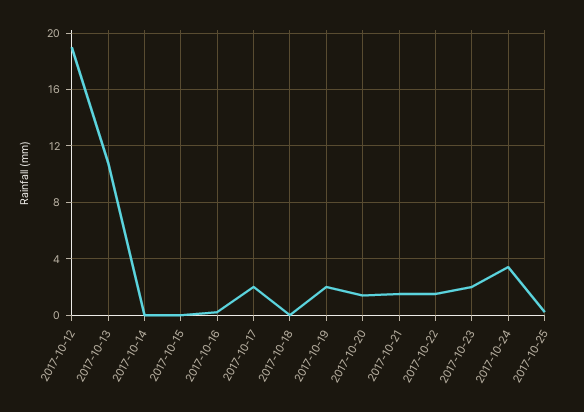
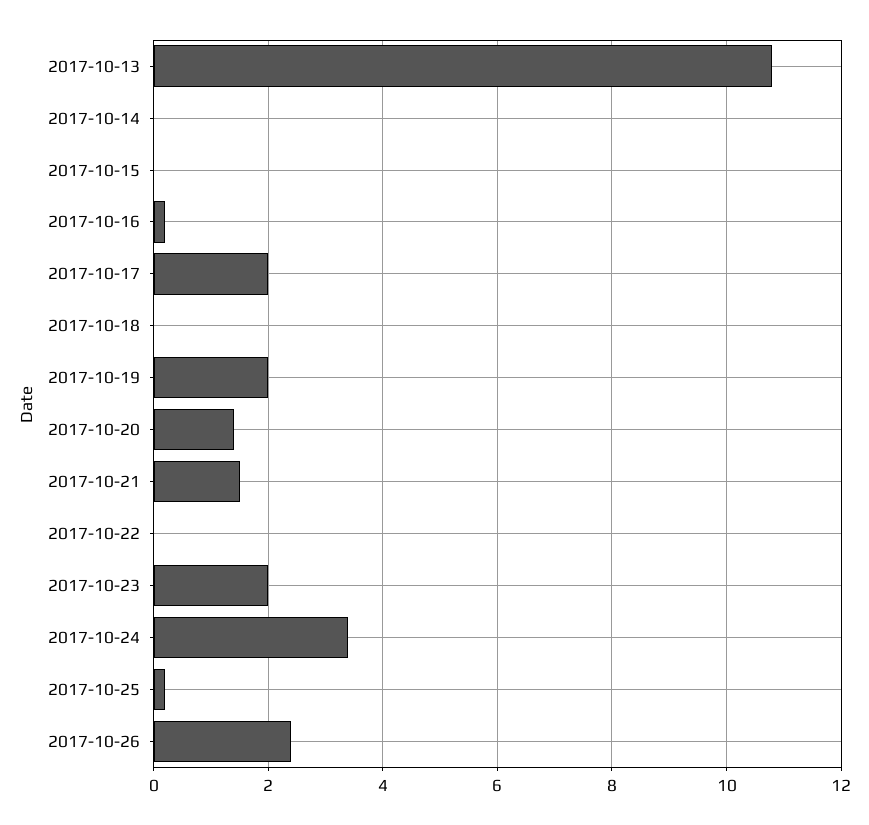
2017-10-12: 19 -> none
2017-10-22: 1.5 -> 0
2017-10-26: none -> 2.5

